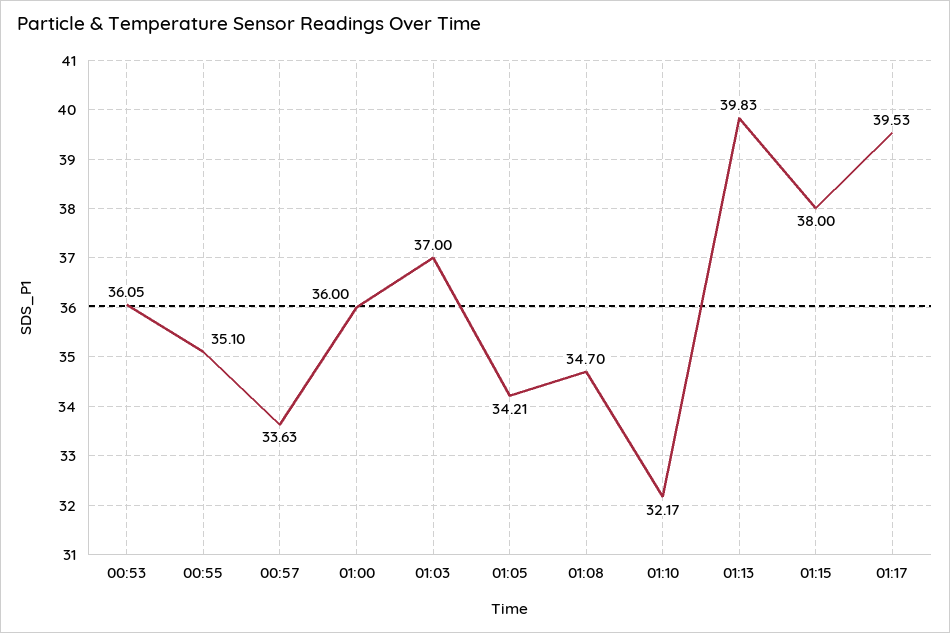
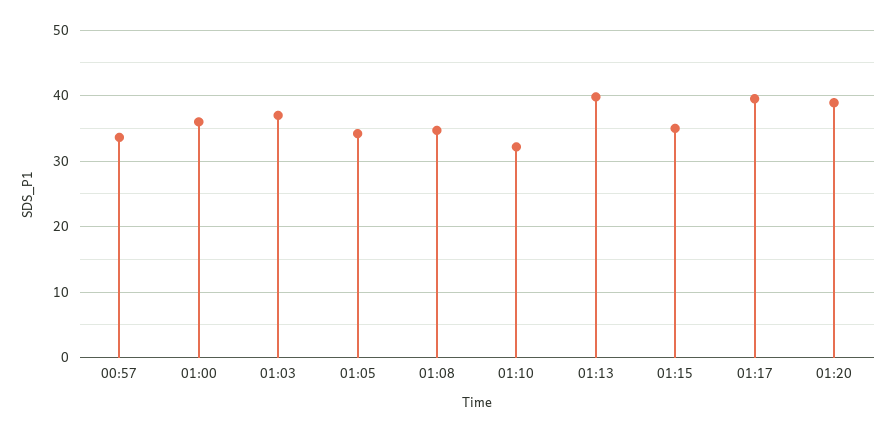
00:53: 36.05 -> none
00:55: 35.1 -> none
01:15: 38 -> 35
01:20: none -> 39

